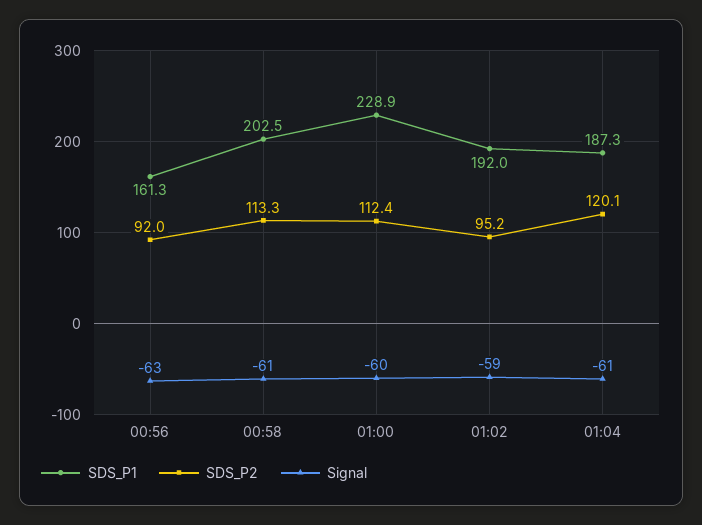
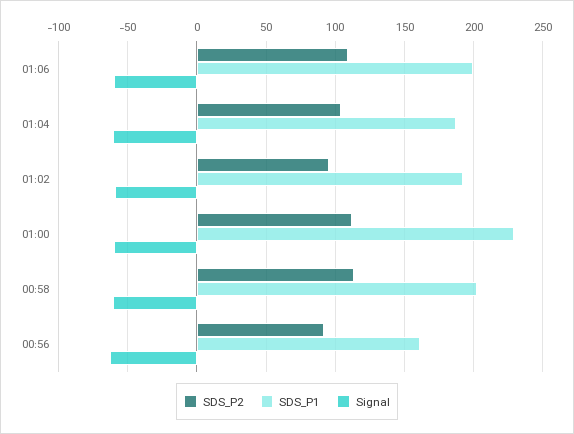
SDS_P2, 01:04: 120.1 -> 105
SDS_P2, 01:06: none -> 110
SDS_P1, 01:06: none -> 200
Signal, 01:06: none -> -60

